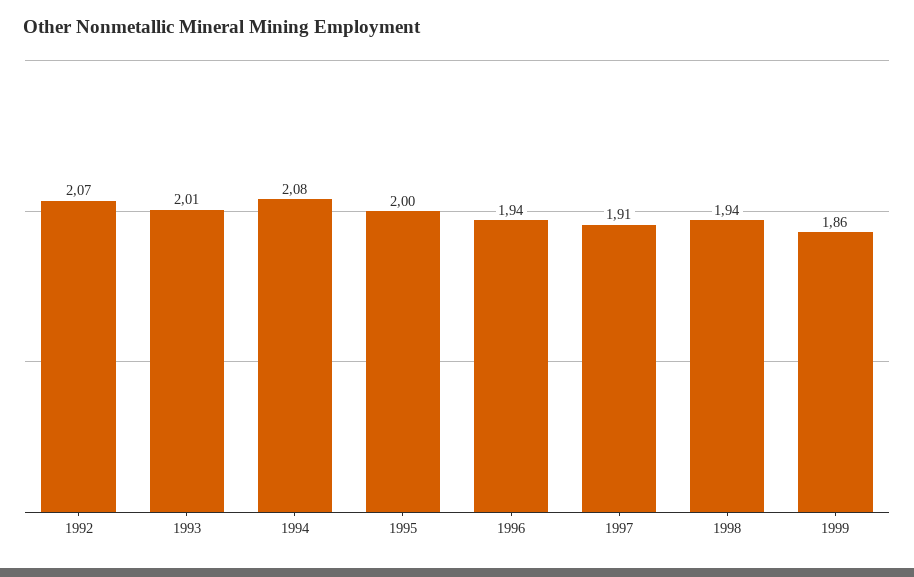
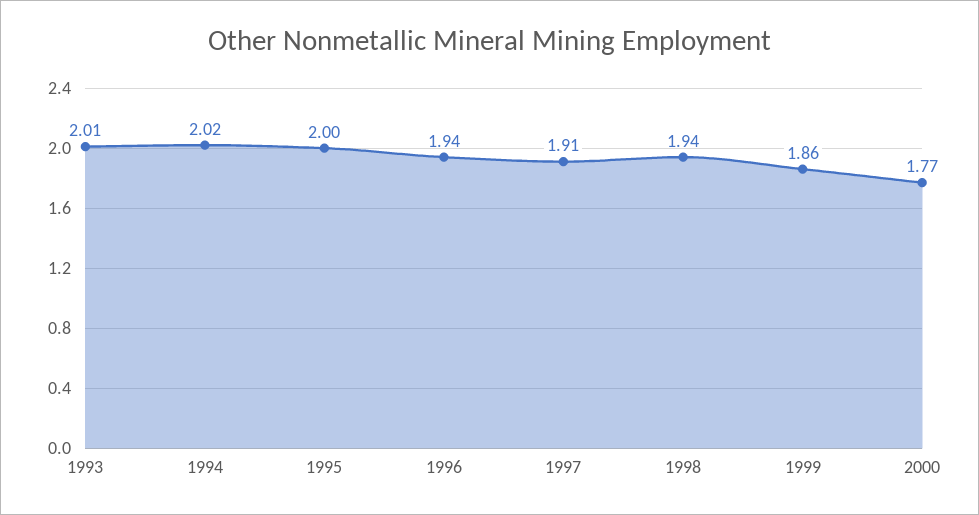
1992: 2.07 -> none
1994: 2.08 -> 2.02
2000: none -> 1.77

